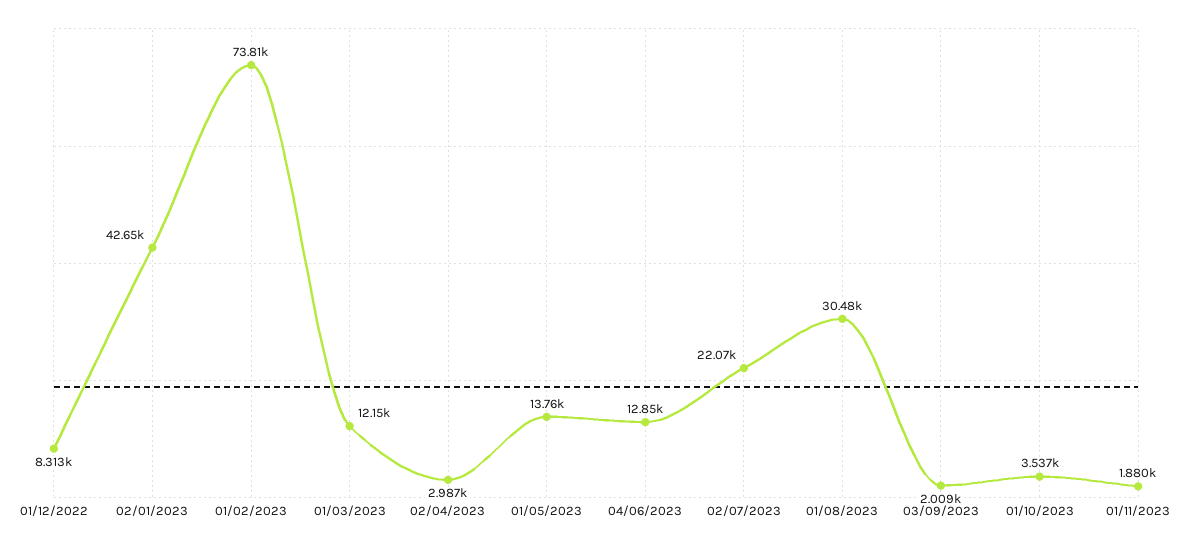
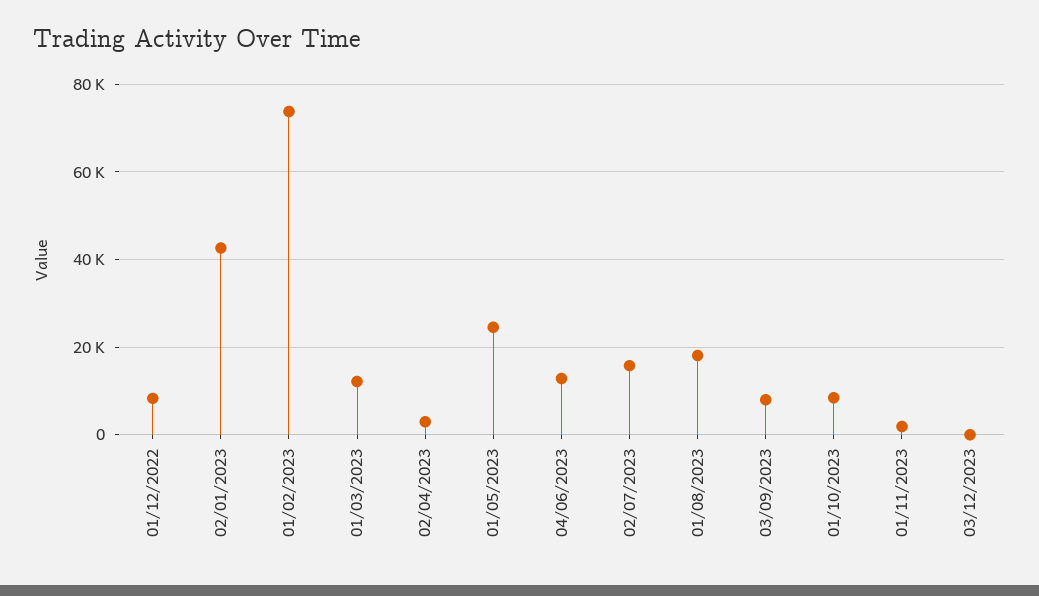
01/05/2023: 13760 -> 24000
02/07/2023: 22070 -> 16000
01/08/2023: 30480 -> 18000
03/09/2023: 2009 -> 8000
01/10/2023: 3537 -> 8000
03/12/2023: none -> 0

